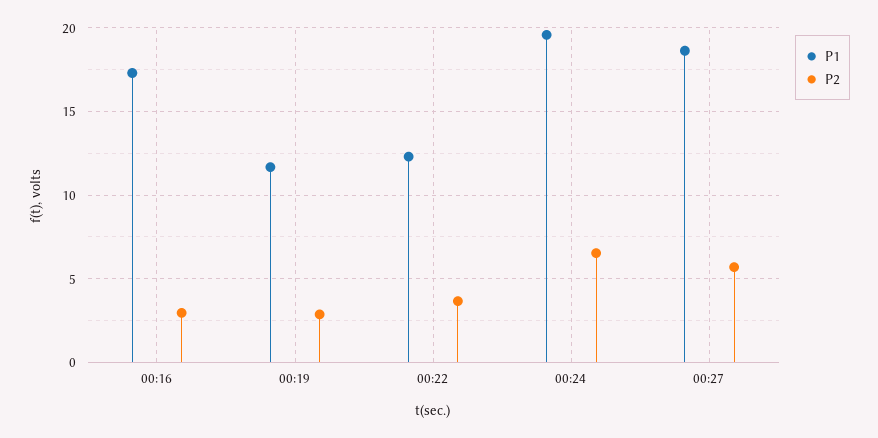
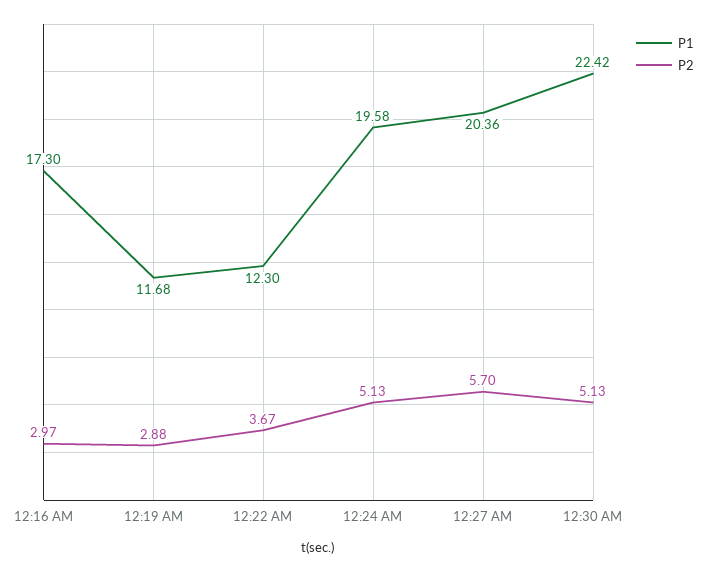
P2, 00:24: 6.5 -> 5.13
P1, 00:27: 18.5 -> 20.36
P1, 12:30 AM: none -> 22.42
P2, 12:30 AM: none -> 5.13

